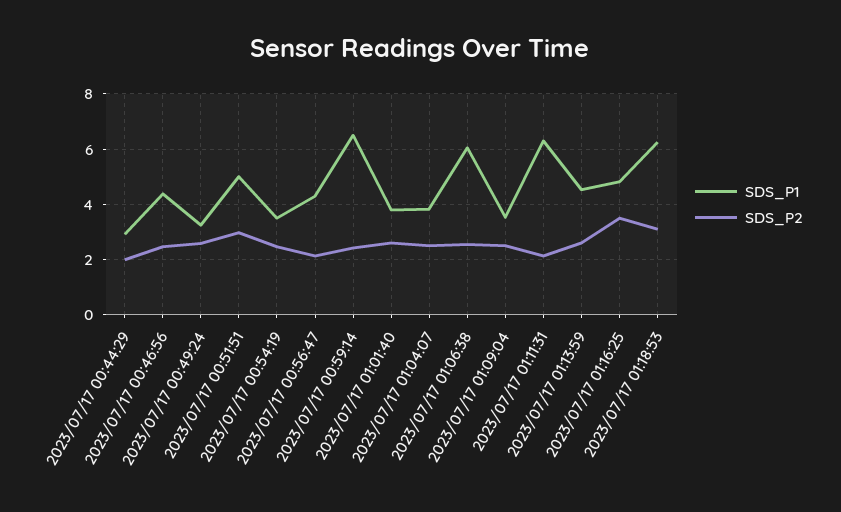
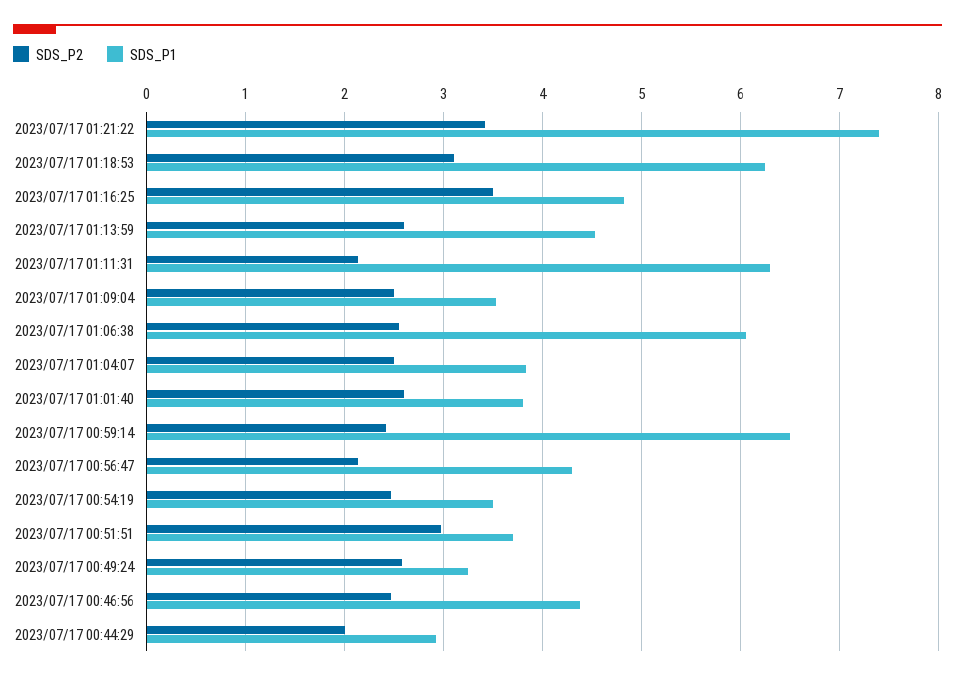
SDS_P1, 2023/07/17 00:51:51: 5 -> 3.7
SDS_P2, 2023/07/17 01:21:22: none -> 3.4
SDS_P1, 2023/07/17 01:21:22: none -> 7.4

